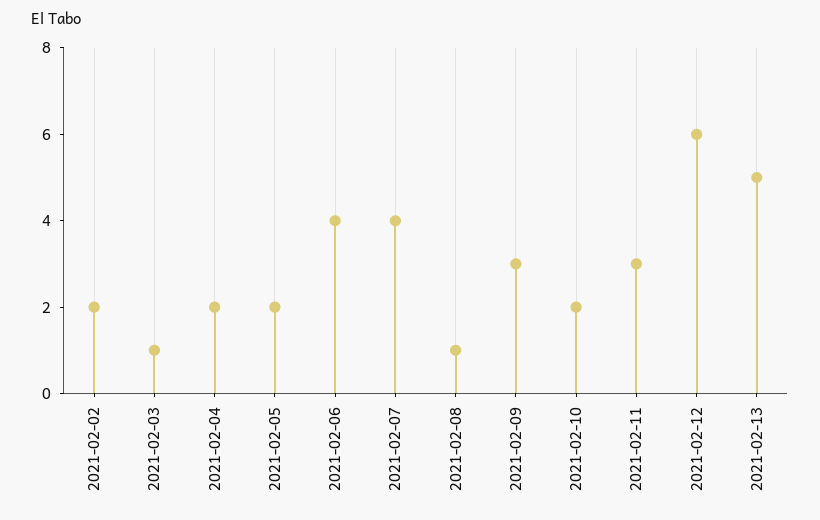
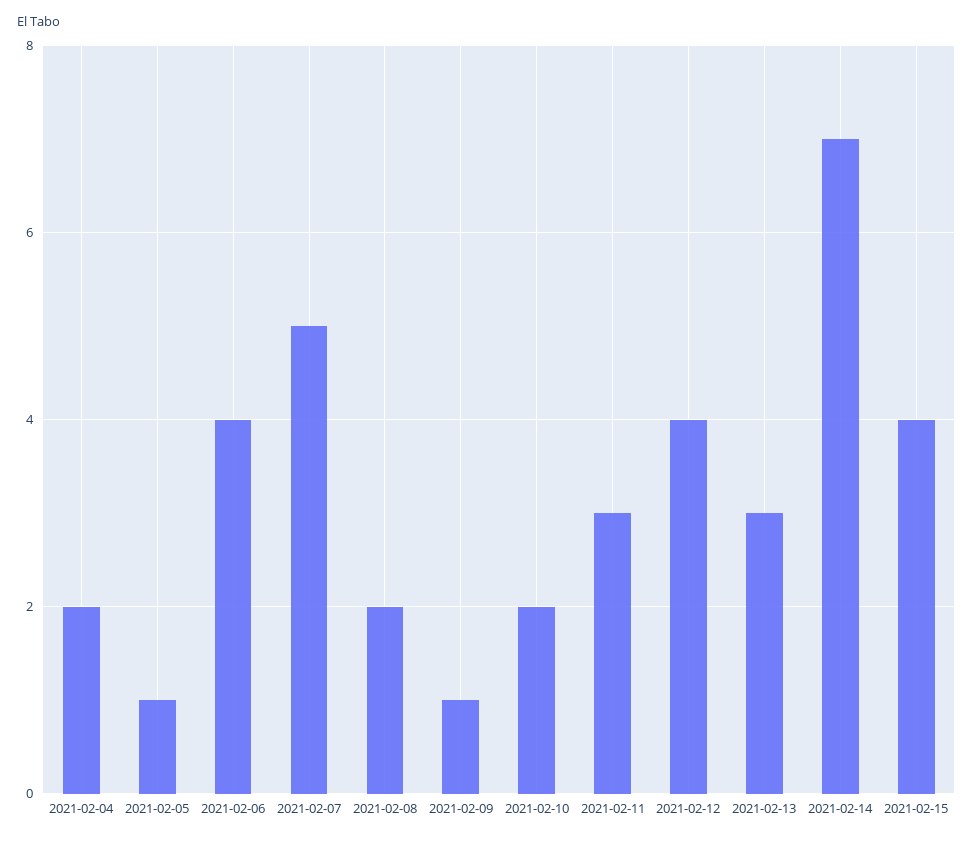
2021-02-02: 2 -> none
2021-02-03: 1 -> none
2021-02-05: 2 -> 1
2021-02-07: 4 -> 5
2021-02-08: 1 -> 2
2021-02-09: 3 -> 1
2021-02-12: 6 -> 4
2021-02-13: 5 -> 3
2021-02-14: none -> 7
2021-02-15: none -> 4

